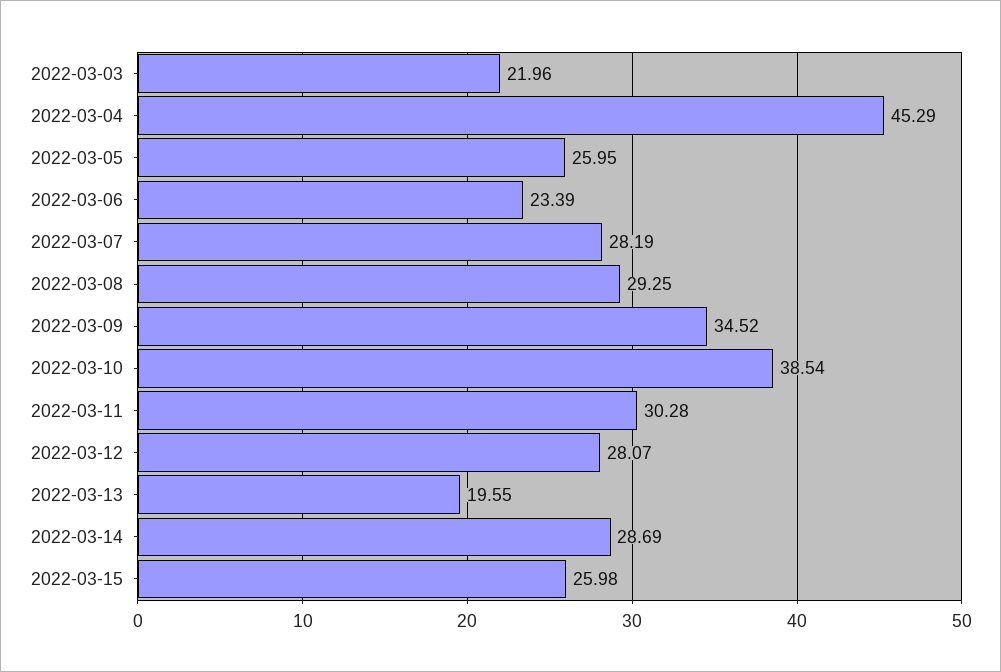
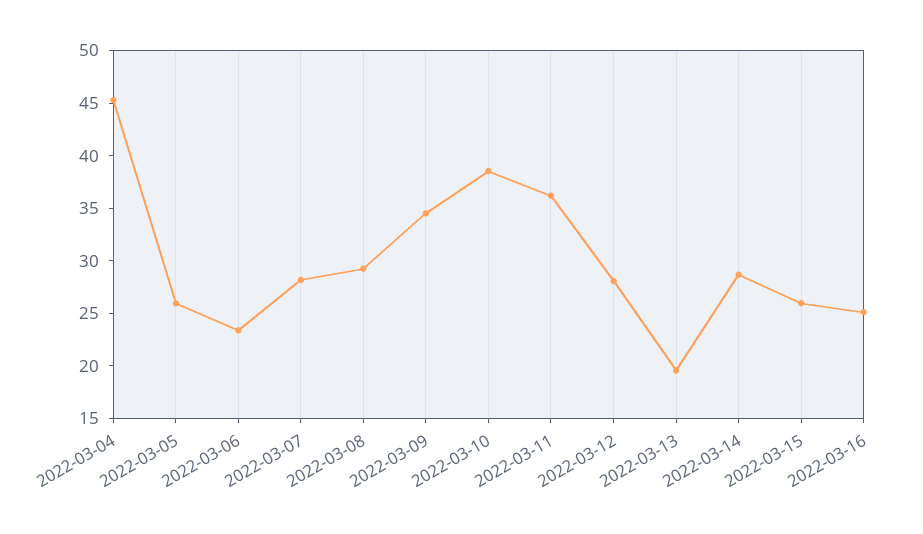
2022-03-03: 21.96 -> none
2022-03-11: 30.28 -> 36
2022-03-16: none -> 25

